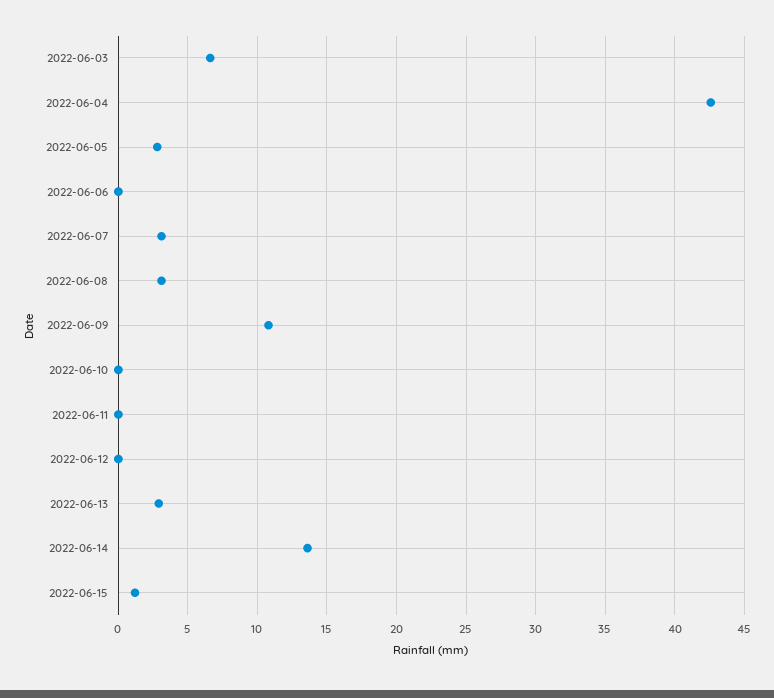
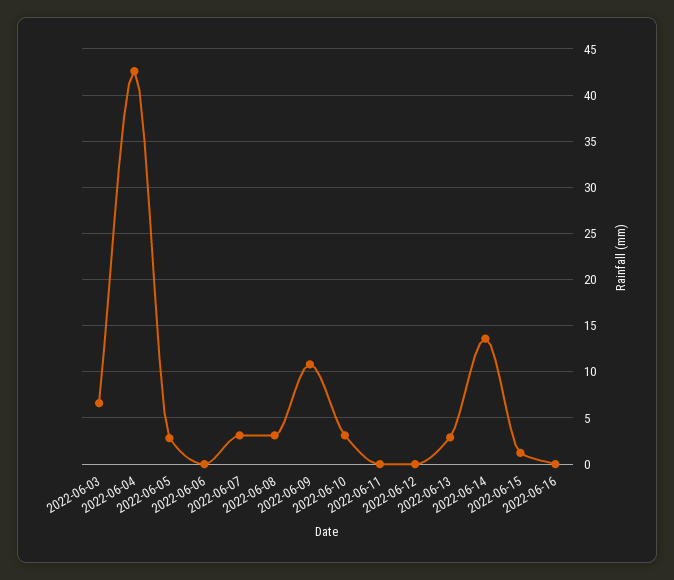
2022-06-10: 0 -> 3
2022-06-16: none -> 0

